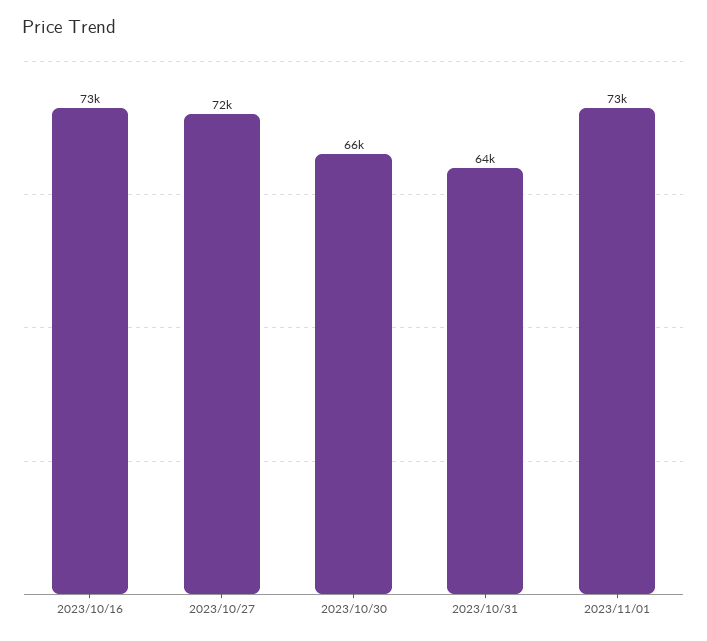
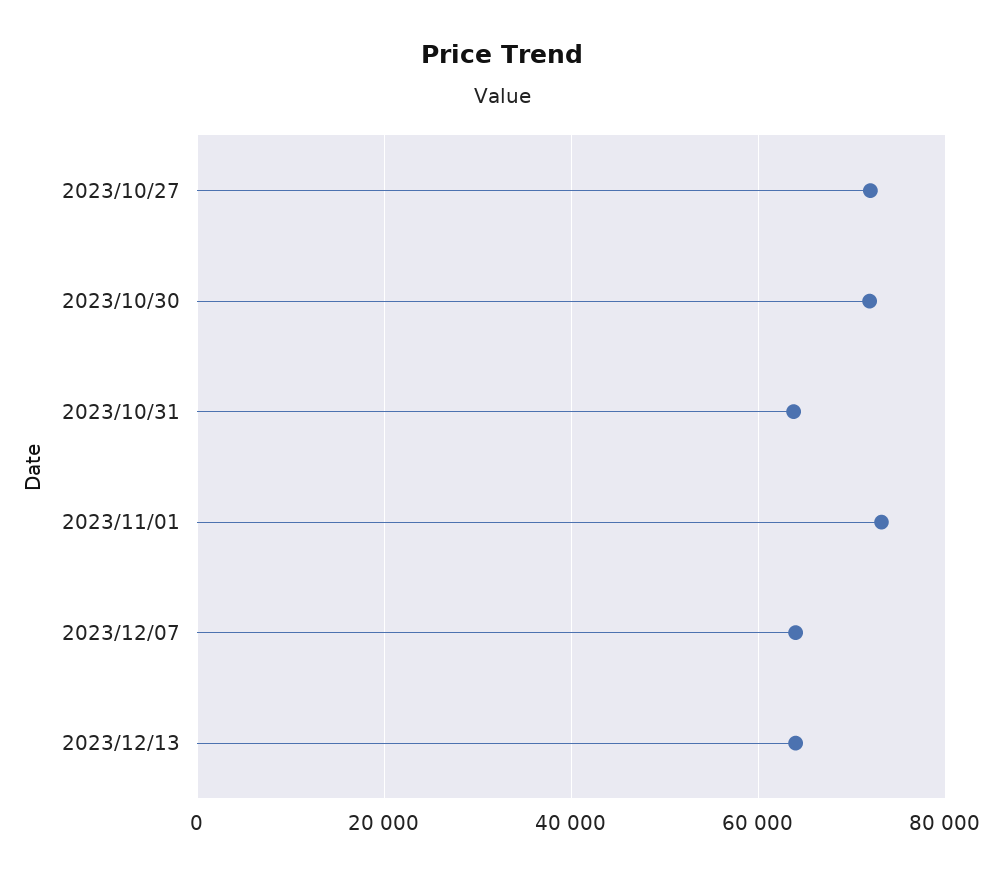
2023/10/16: 73000 -> none
2023/10/30: 66000 -> 72000
2023/12/07: none -> 64000
2023/12/13: none -> 64000

